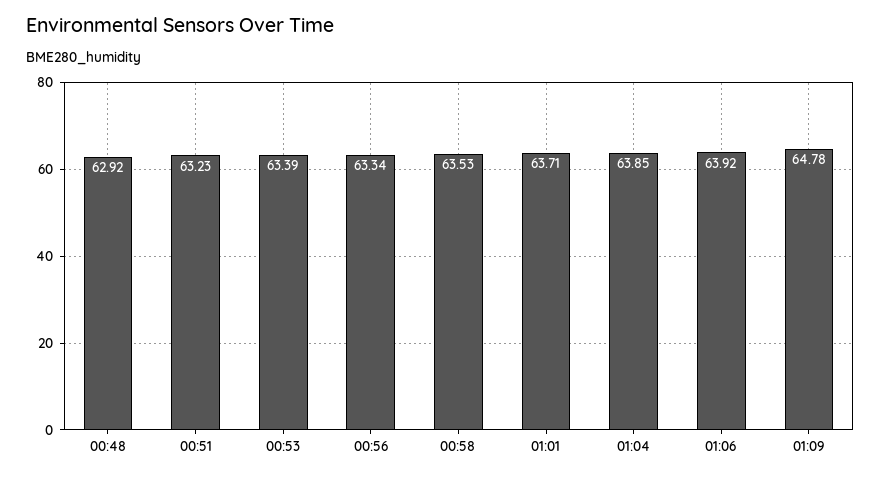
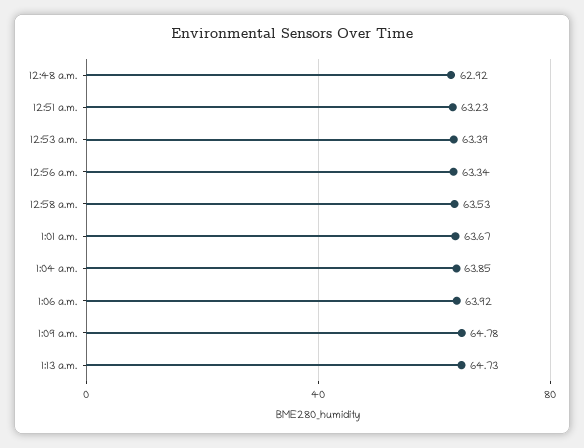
01:01: 63.71 -> 63.67
1:13 a.m.: none -> 64.73

